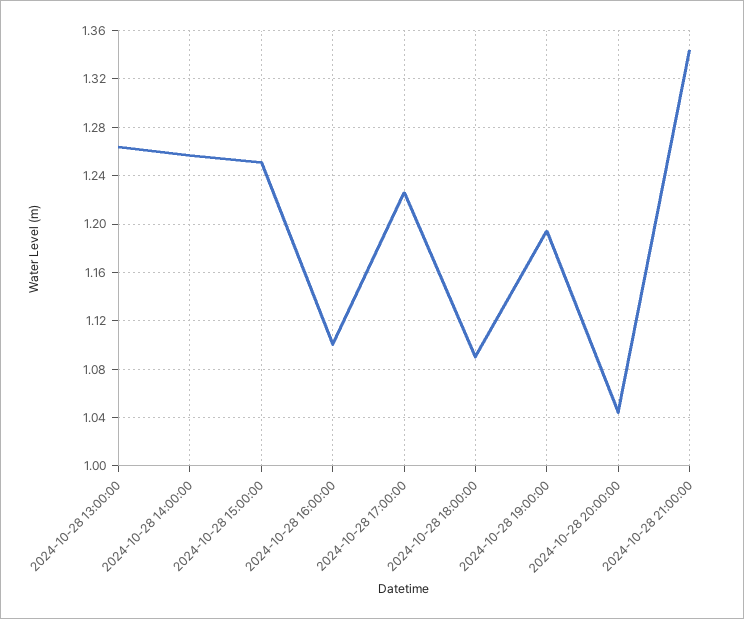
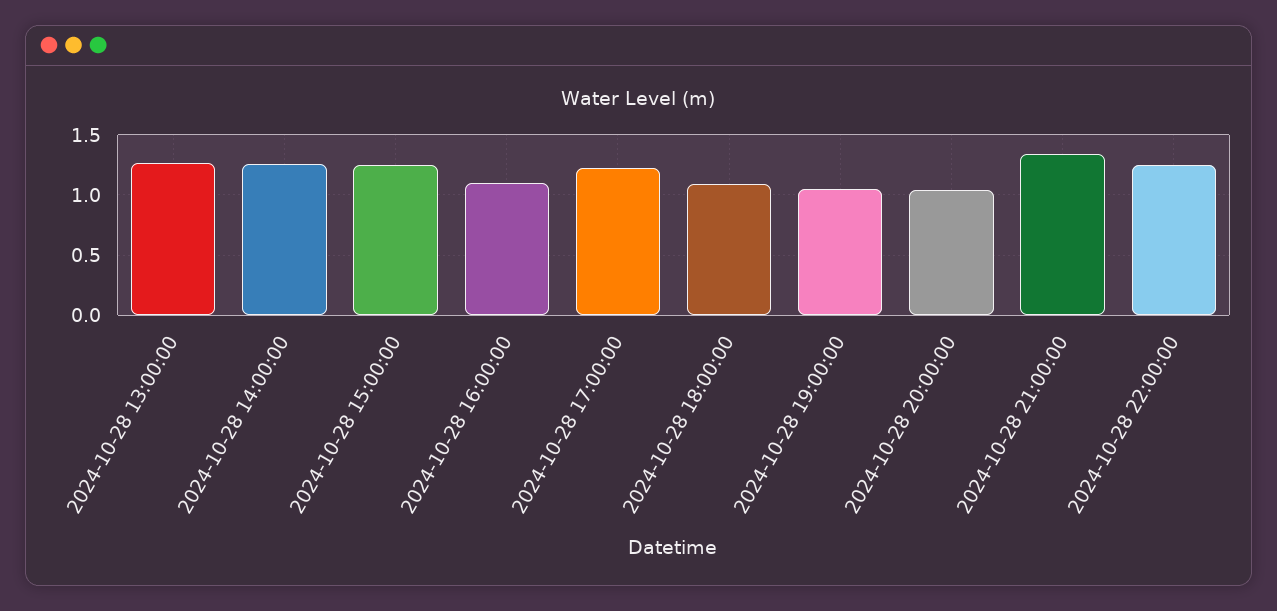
2024-10-28 19:00:00: 1.195 -> 1.05
2024-10-28 22:00:00: none -> 1.25

